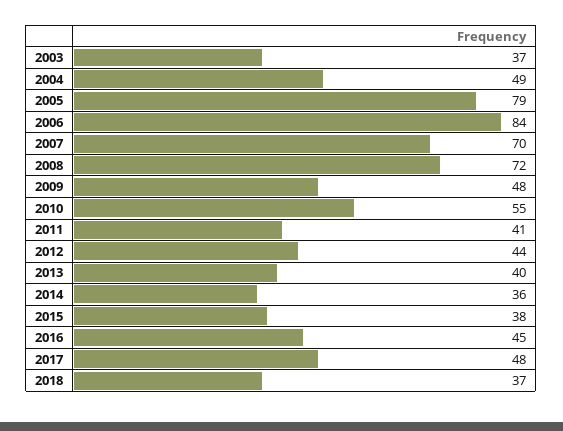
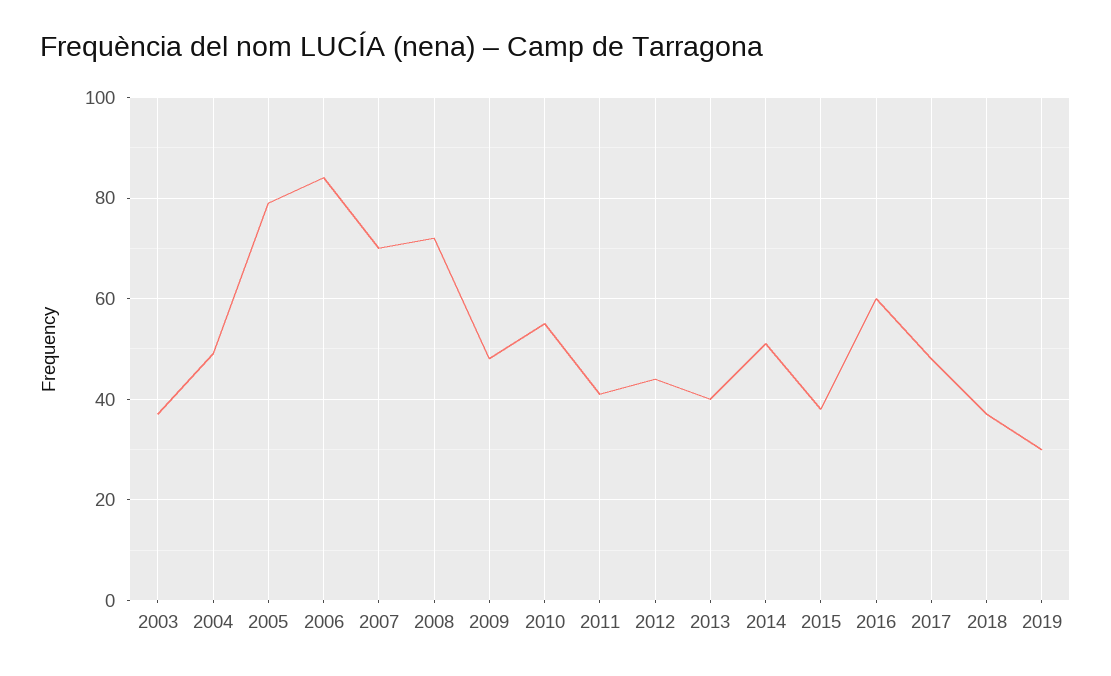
2014: 36 -> 50
2016: 45 -> 60
2019: none -> 30

